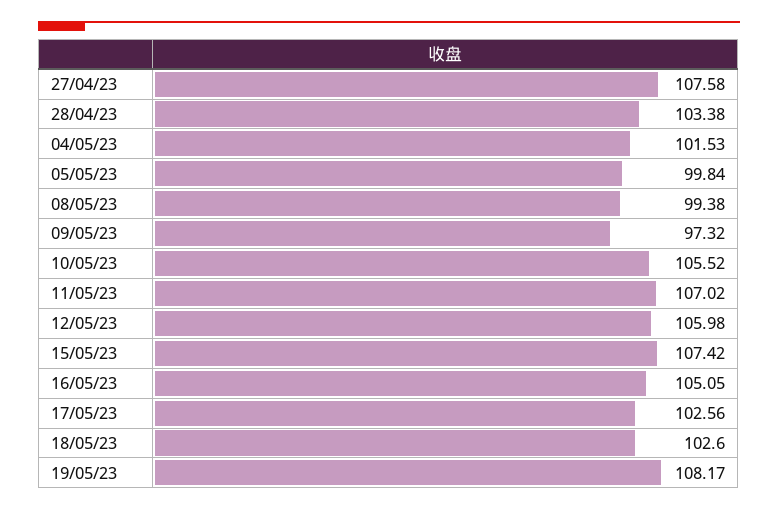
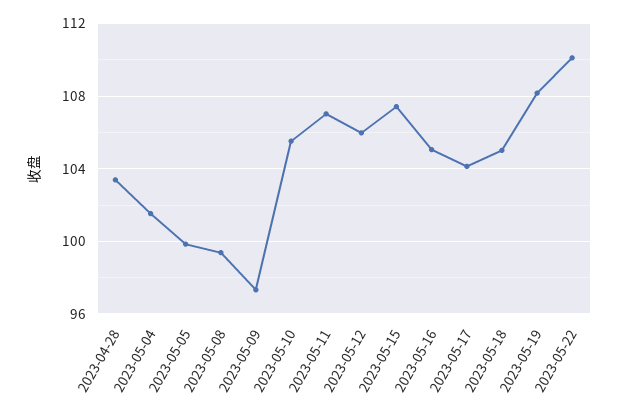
27/04/23: 107.58 -> none
17/05/23: 102.56 -> 104
18/05/23: 102.6 -> 105
2023-05-22: none -> 110

